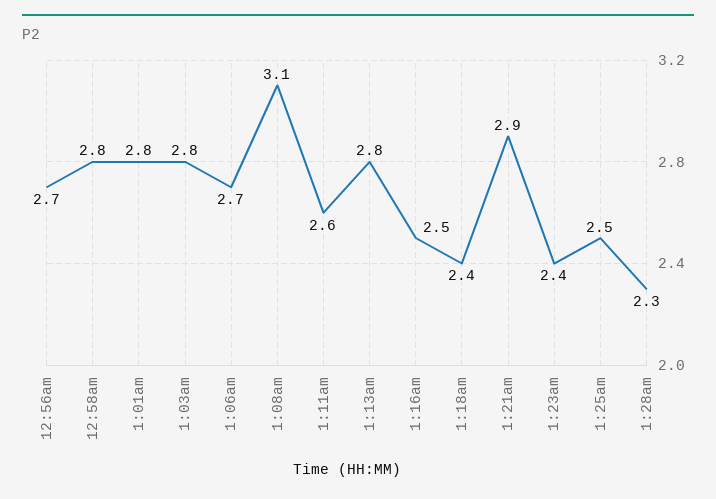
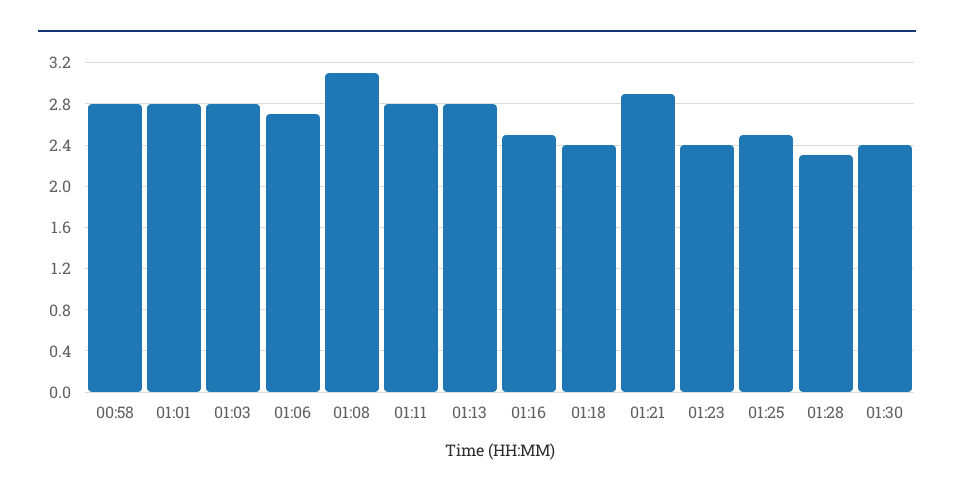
12:56am: 2.7 -> none
1:11am: 2.6 -> 2.8
01:30: none -> 2.4

